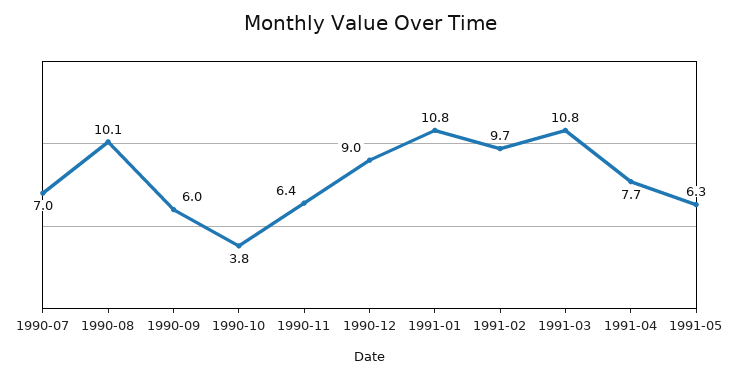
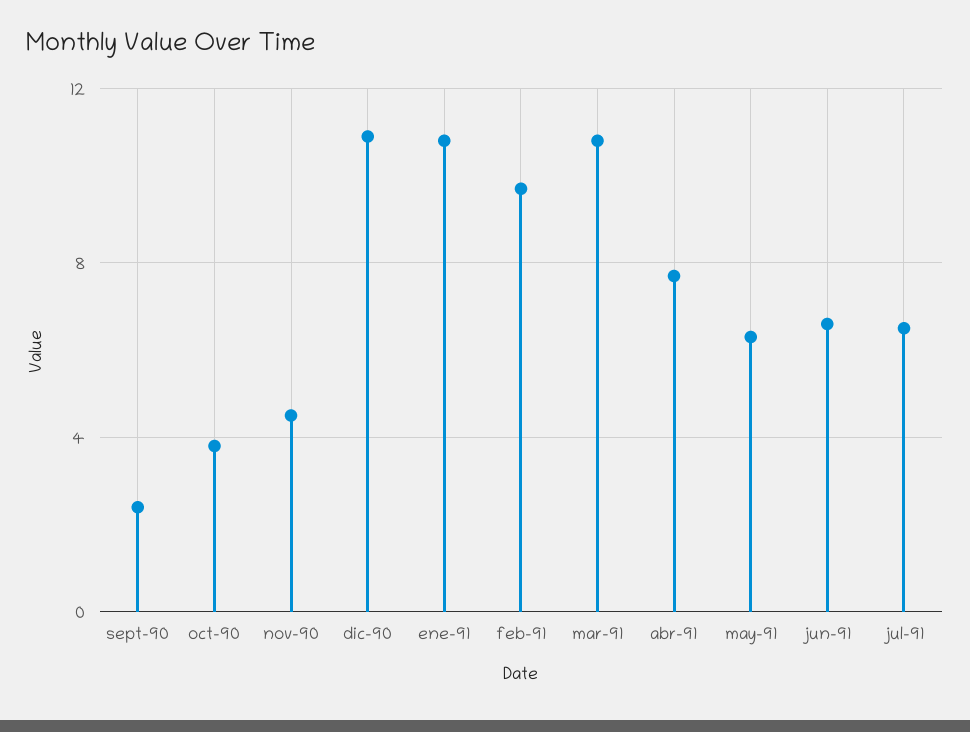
1990-07: 7 -> none
1990-08: 10.1 -> none
1990-09: 6 -> 2.5
1990-11: 6.4 -> 4.5
1990-12: 9 -> 11
jun-91: none -> 6.5
jul-91: none -> 6.5

